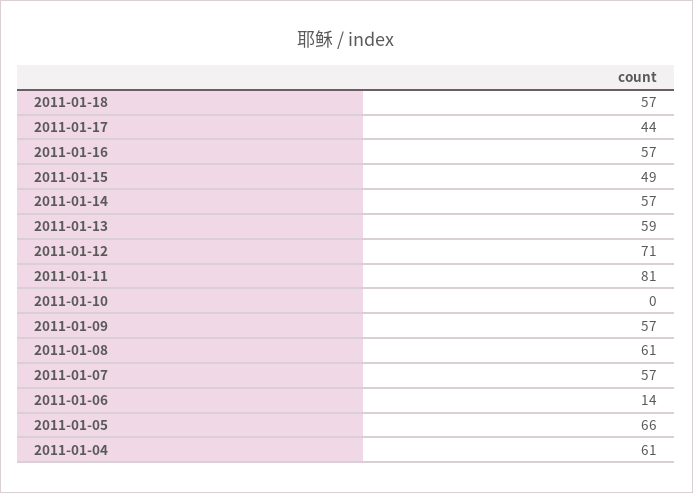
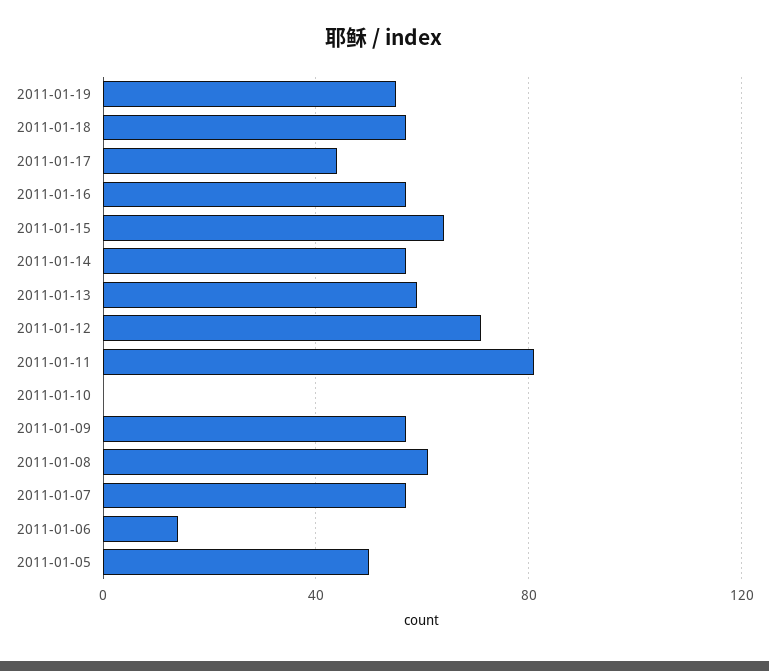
2011-01-15: 49 -> 65
2011-01-05: 66 -> 50
2011-01-04: 61 -> none
2011-01-19: none -> 55

